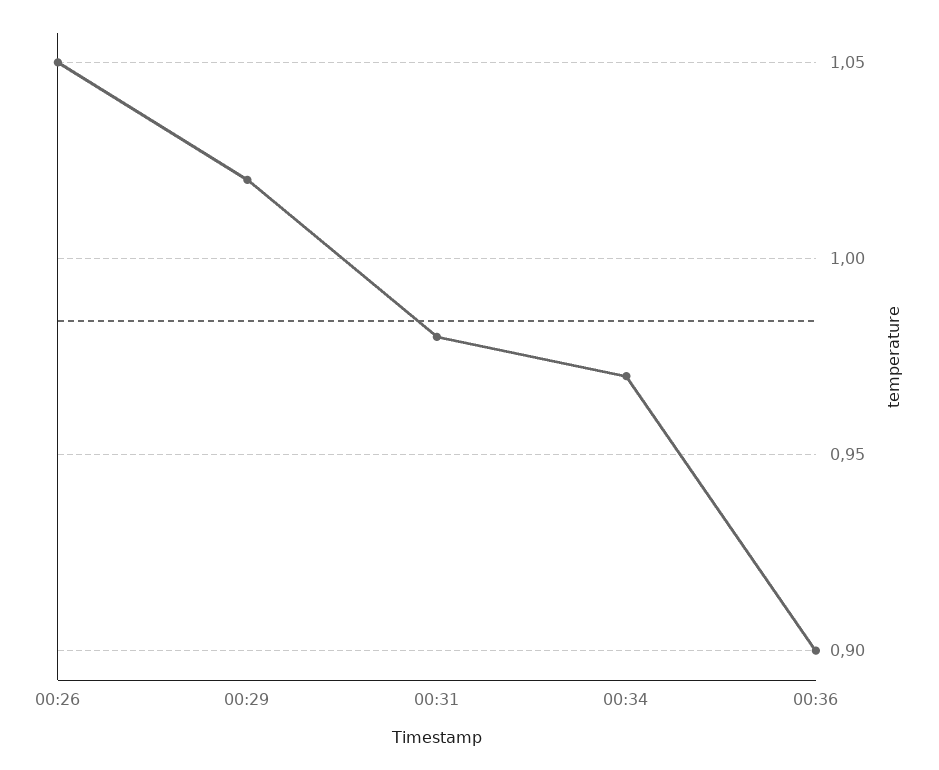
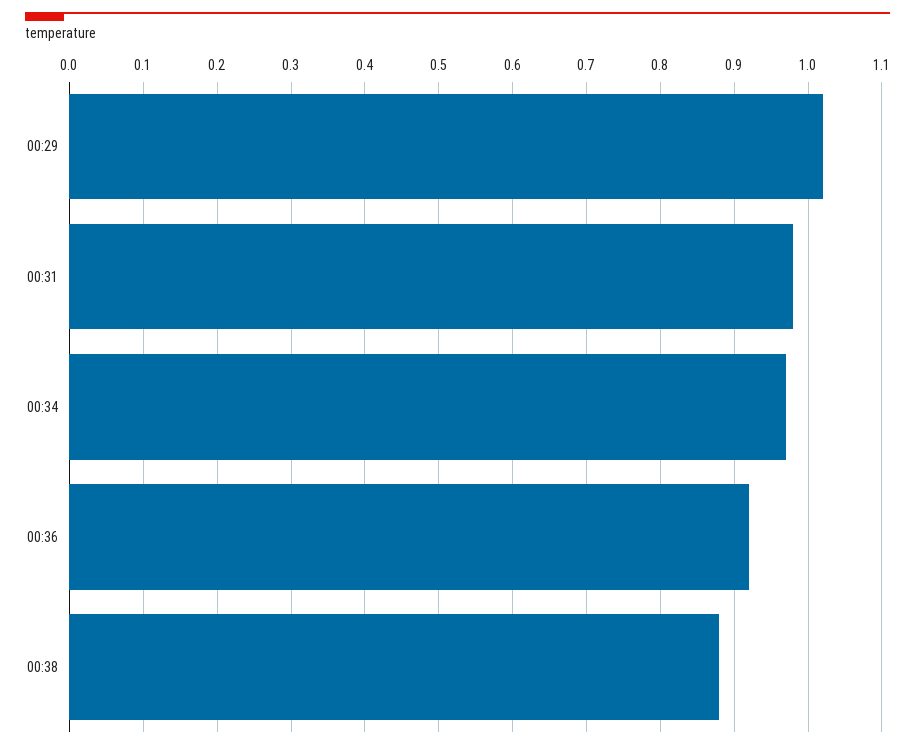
00:26: 1.05 -> none
00:36: 0.9 -> 0.92
00:38: none -> 0.88

